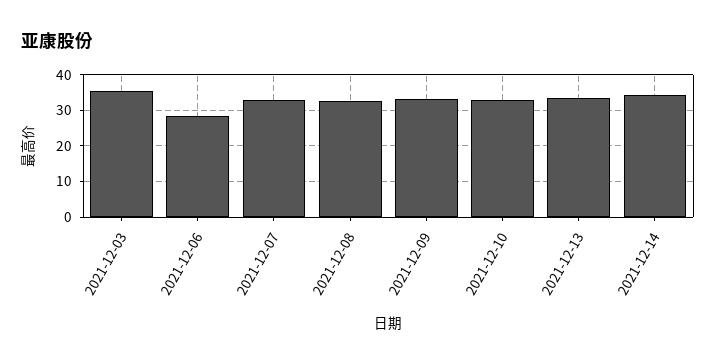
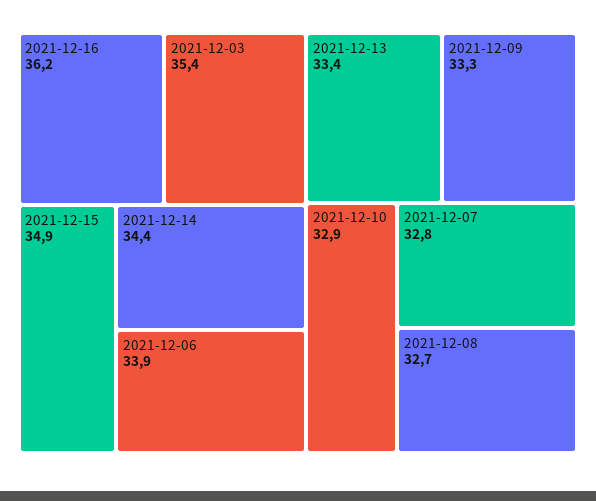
2021-12-06: 28 -> 33.9
2021-12-16: none -> 36.2
2021-12-15: none -> 34.9

